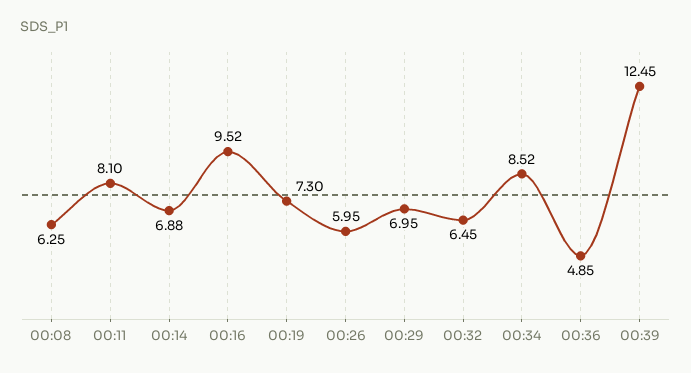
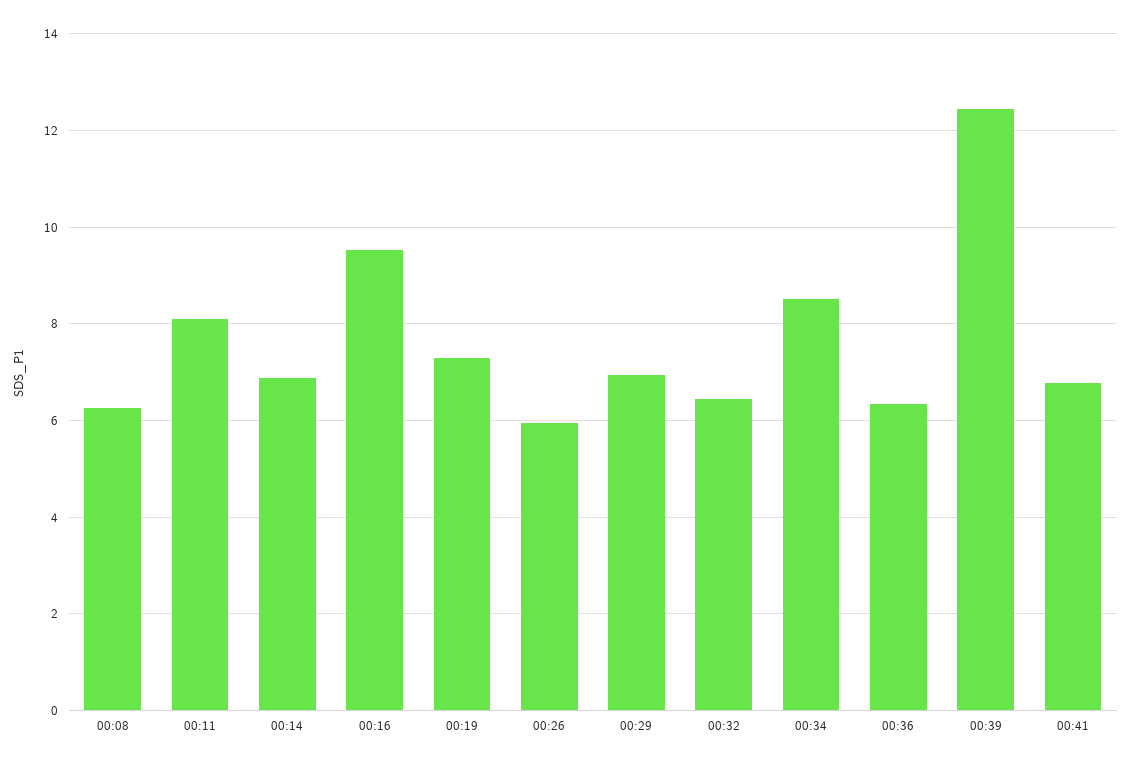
00:36: 4.85 -> 6.4
00:41: none -> 6.8

